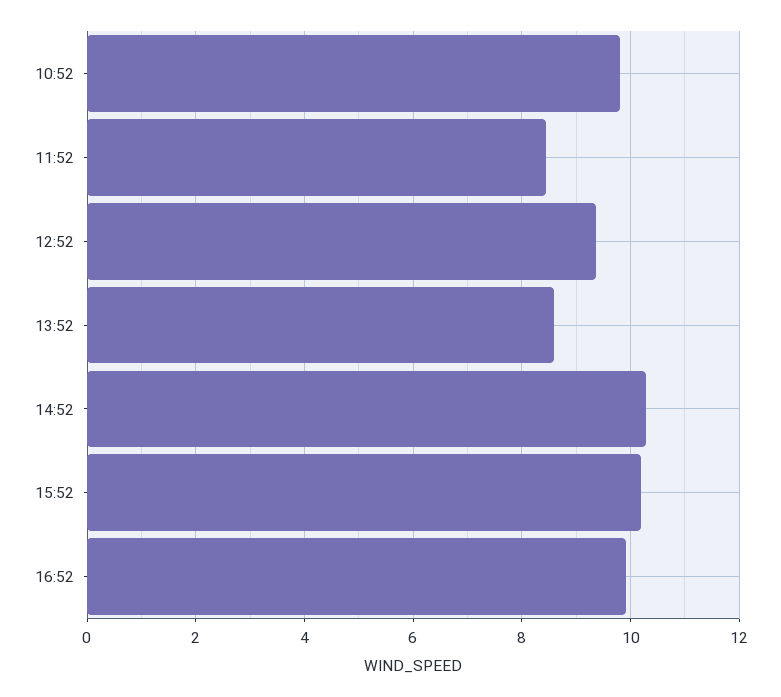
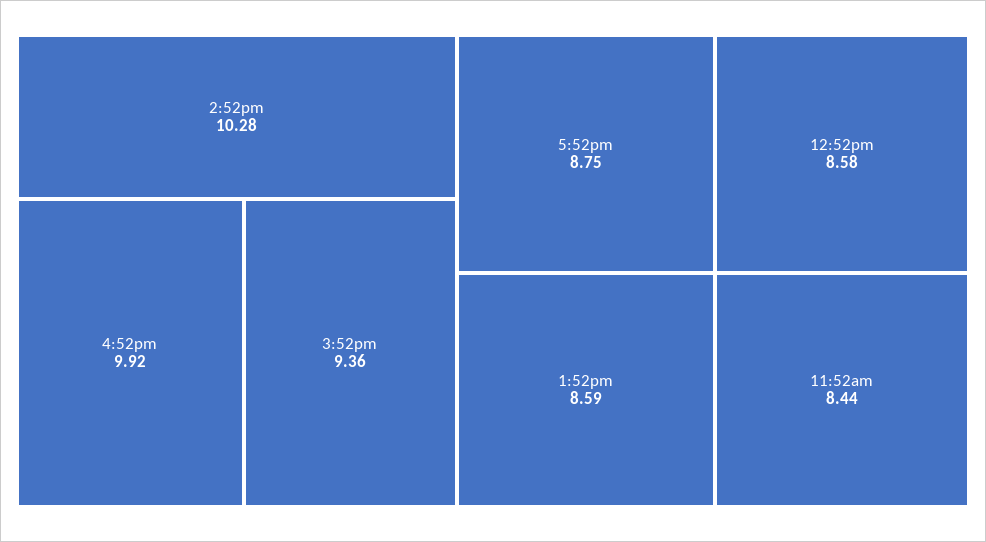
10:52: 9.8 -> none
12:52: 9.4 -> 8.58
15:52: 10.2 -> 9.36
5:52pm: none -> 8.75

